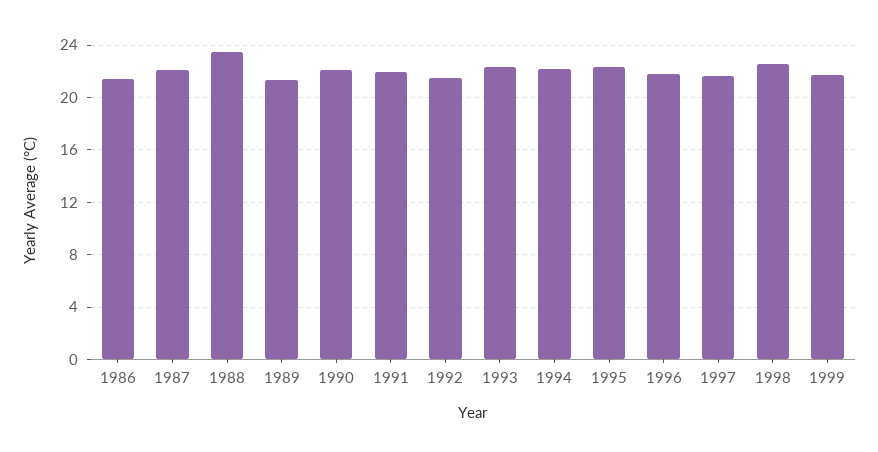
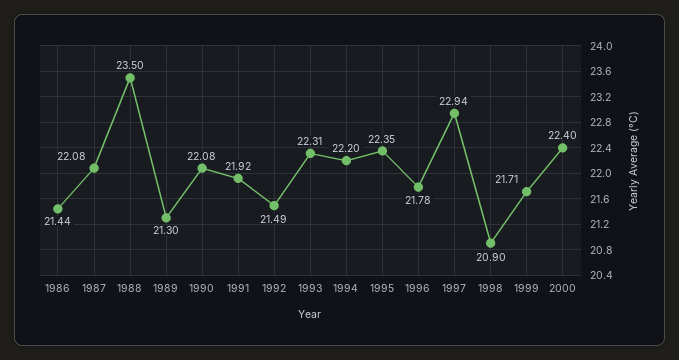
1997: 21.5 -> 22.94
1998: 22.5 -> 20.9
2000: none -> 22.4

